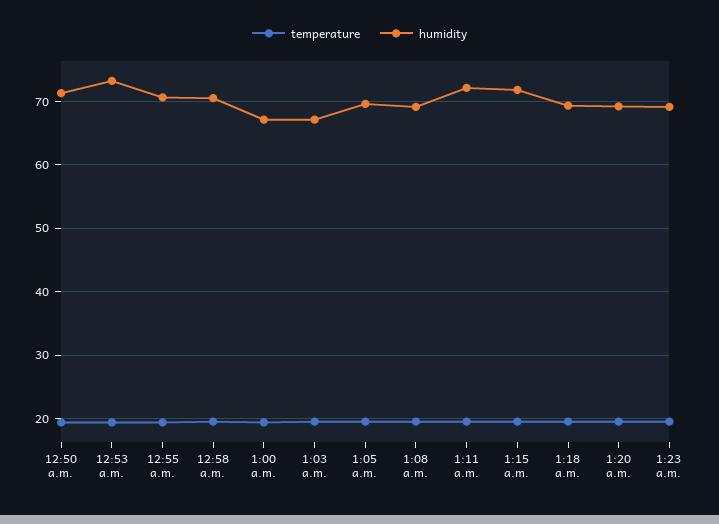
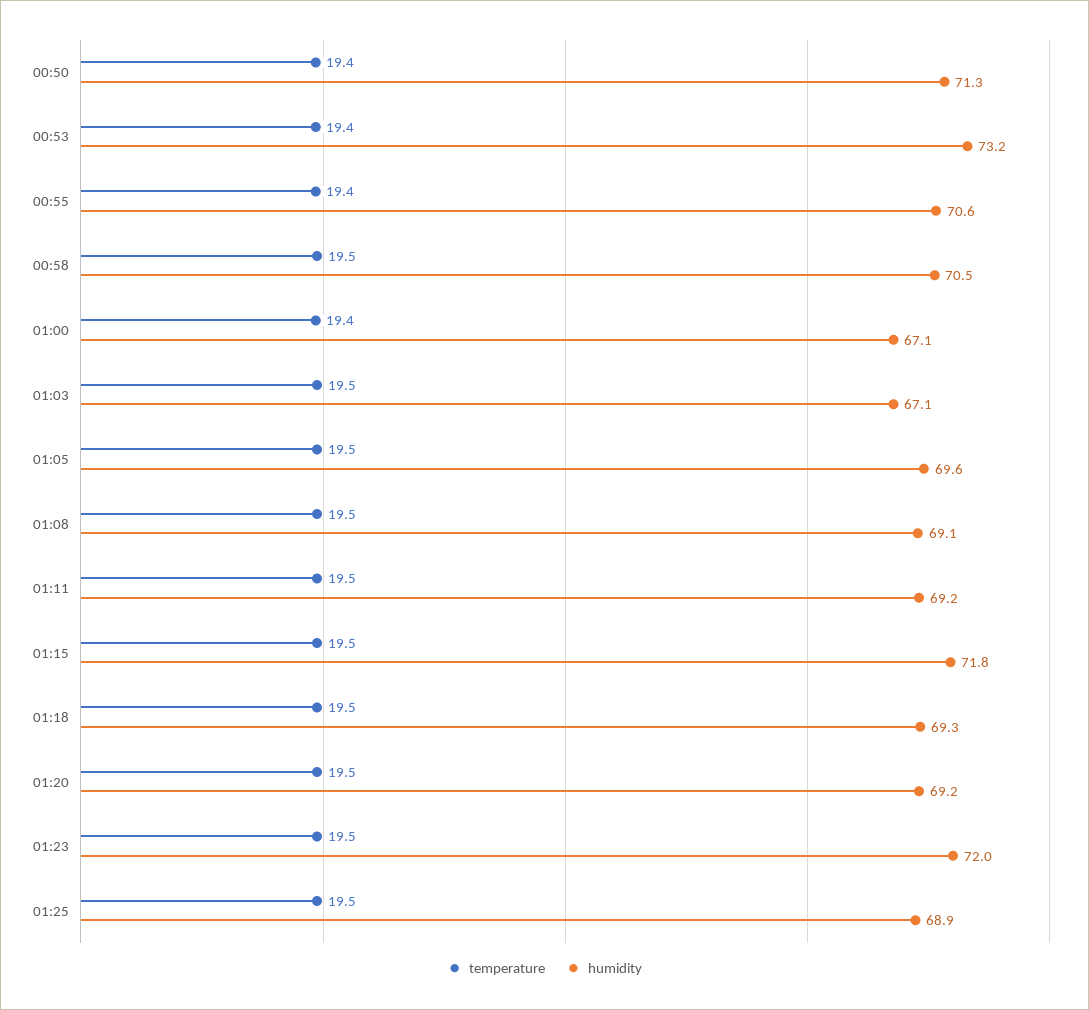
humidity, 1:11 a.m.: 72 -> 69.2
humidity, 1:23 a.m.: 69 -> 72
temperature, 01:25: none -> 19.5
humidity, 01:25: none -> 68.9

